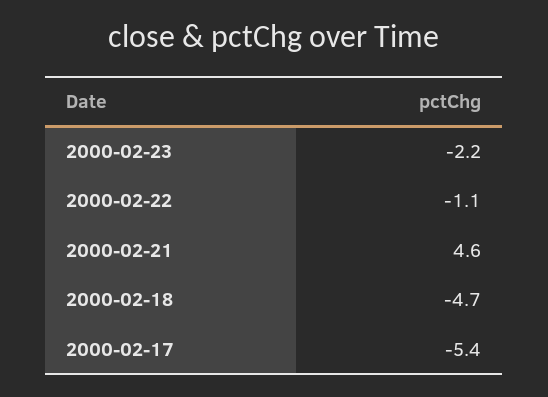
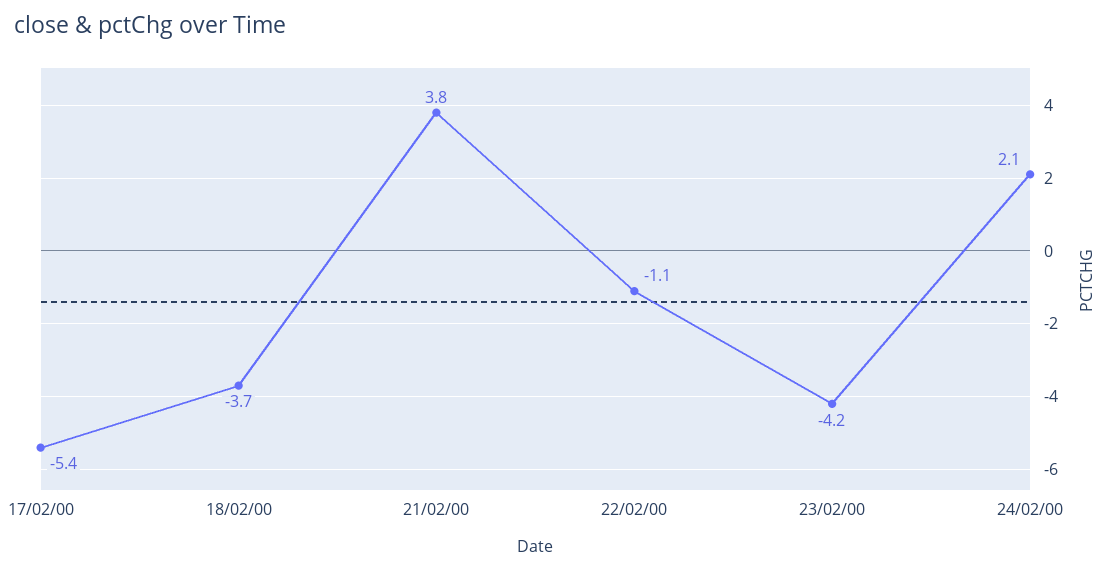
2000-02-23: -2.2 -> -4.2
2000-02-21: 4.6 -> 3.8
2000-02-18: -4.7 -> -3.7
24/02/00: none -> 2.1

